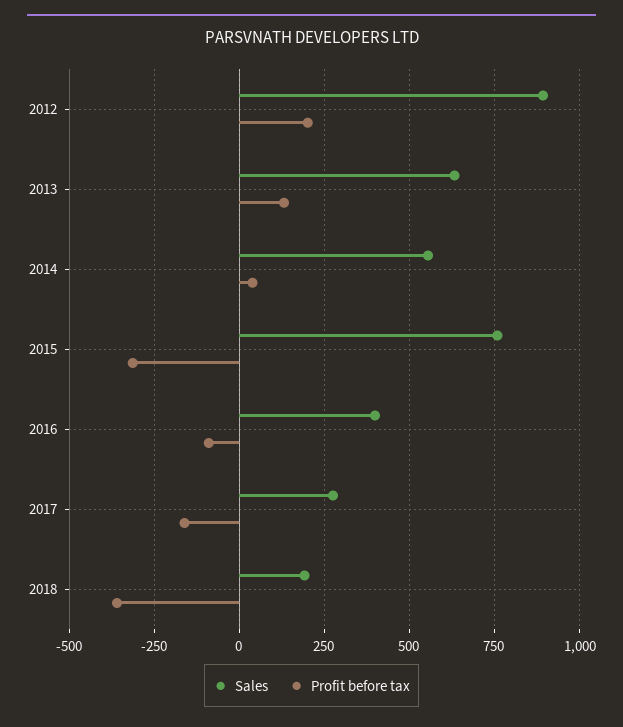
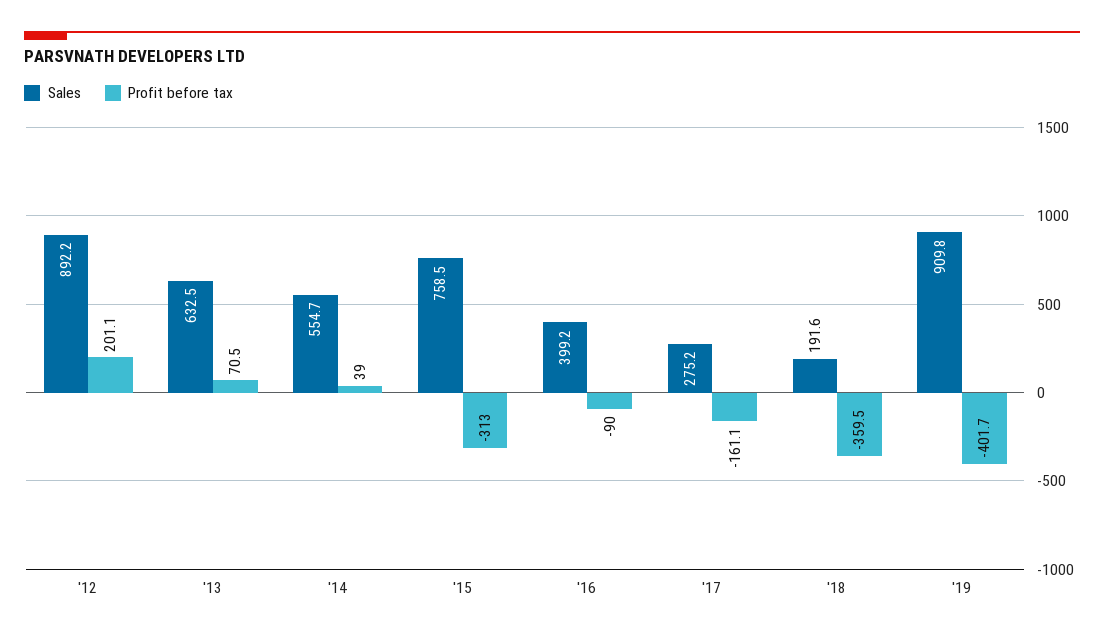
Profit before tax, 2013: 125 -> 70.5
Sales, '19: none -> 909.8
Profit before tax, '19: none -> -401.7

